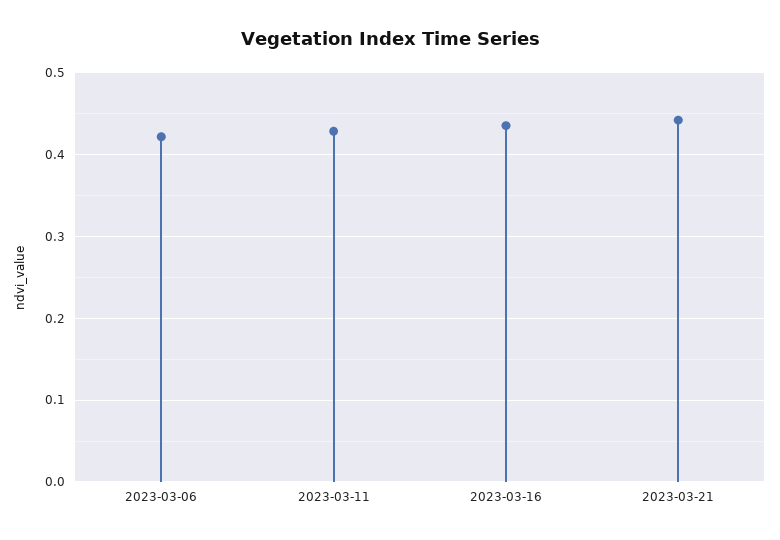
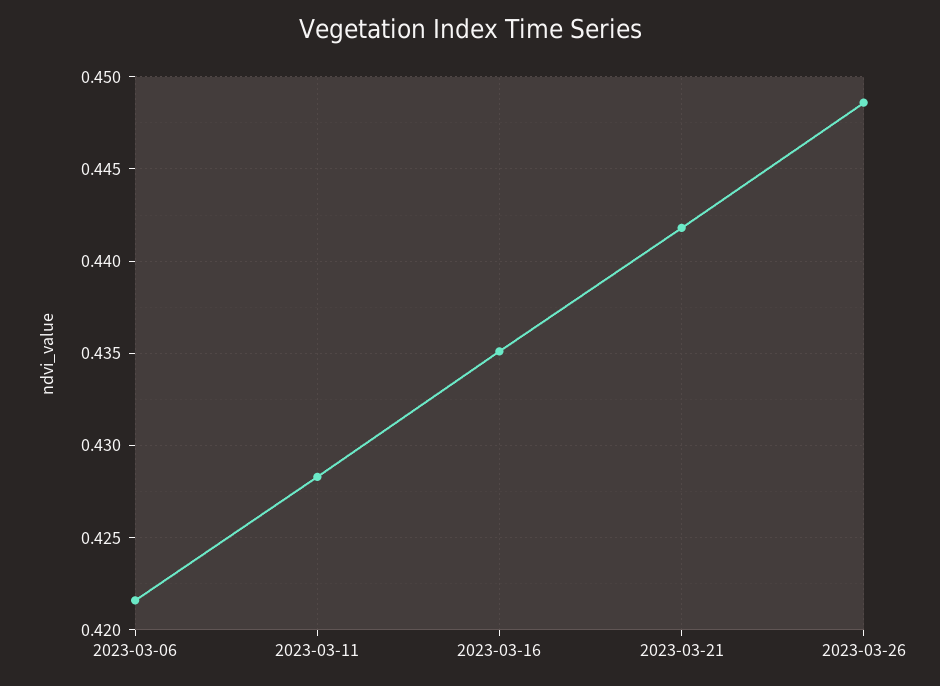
2023-03-26: none -> 0.4485

